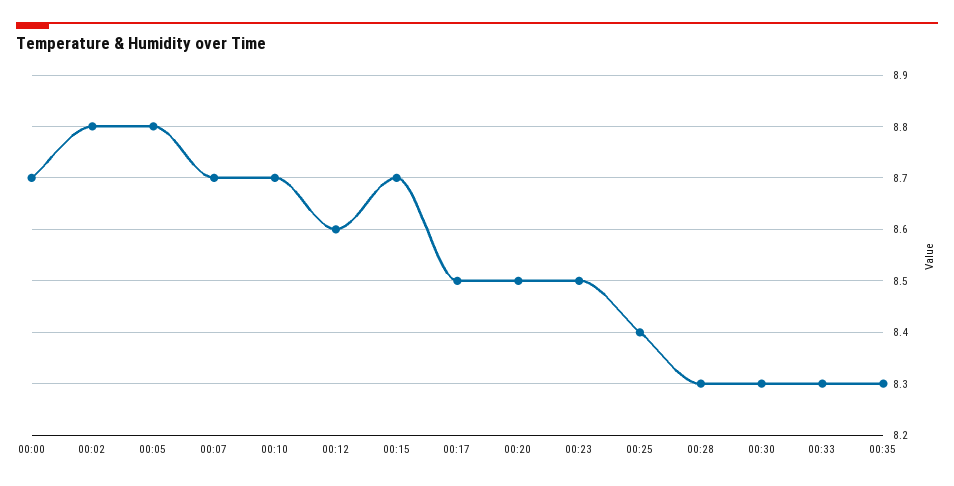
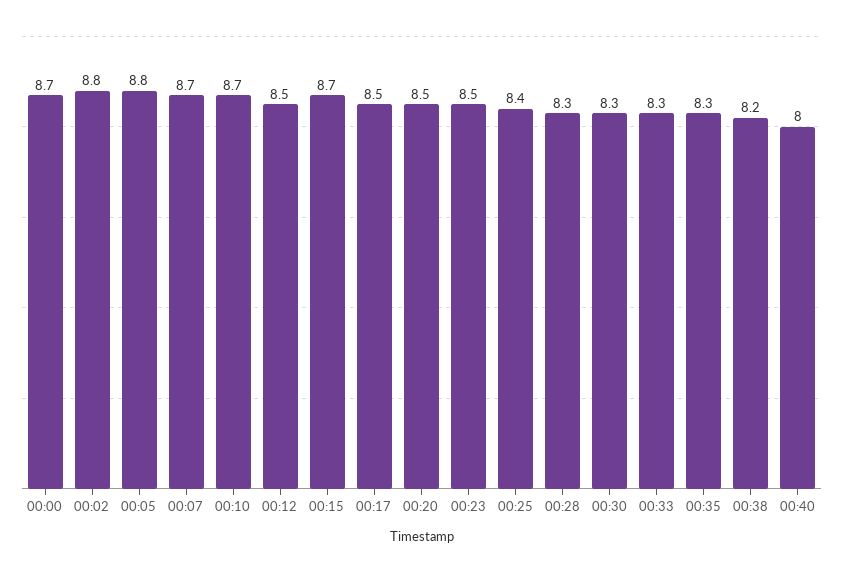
00:12: 8.6 -> 8.5
00:38: none -> 8.2
00:40: none -> 8

